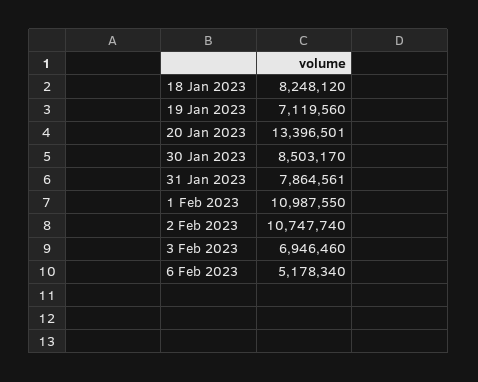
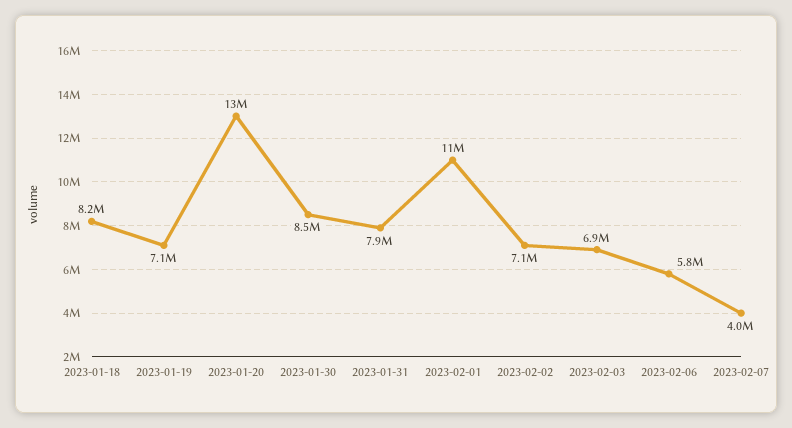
2 Feb 2023: 10747740 -> 7100000
6 Feb 2023: 5178340 -> 5800000
2023-02-07: none -> 4000000

